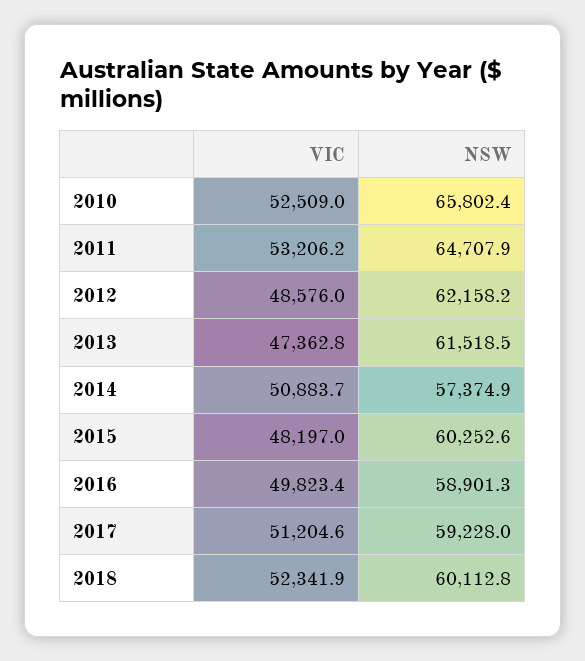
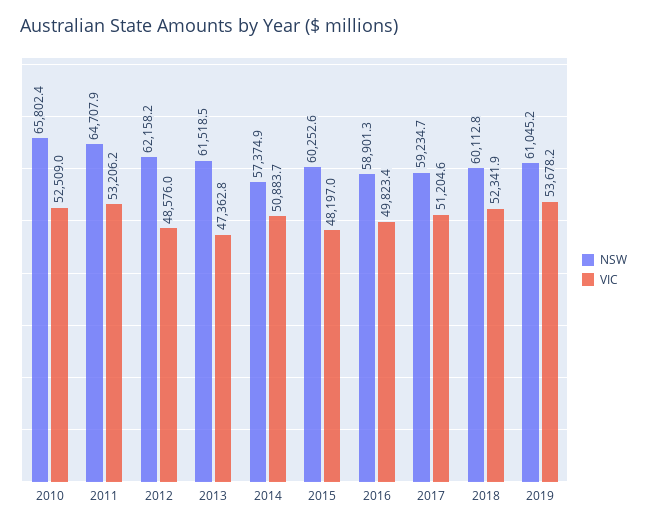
NSW, 2017: 59228 -> 59234.7
NSW, 2019: none -> 61045.2
VIC, 2019: none -> 53678.2

